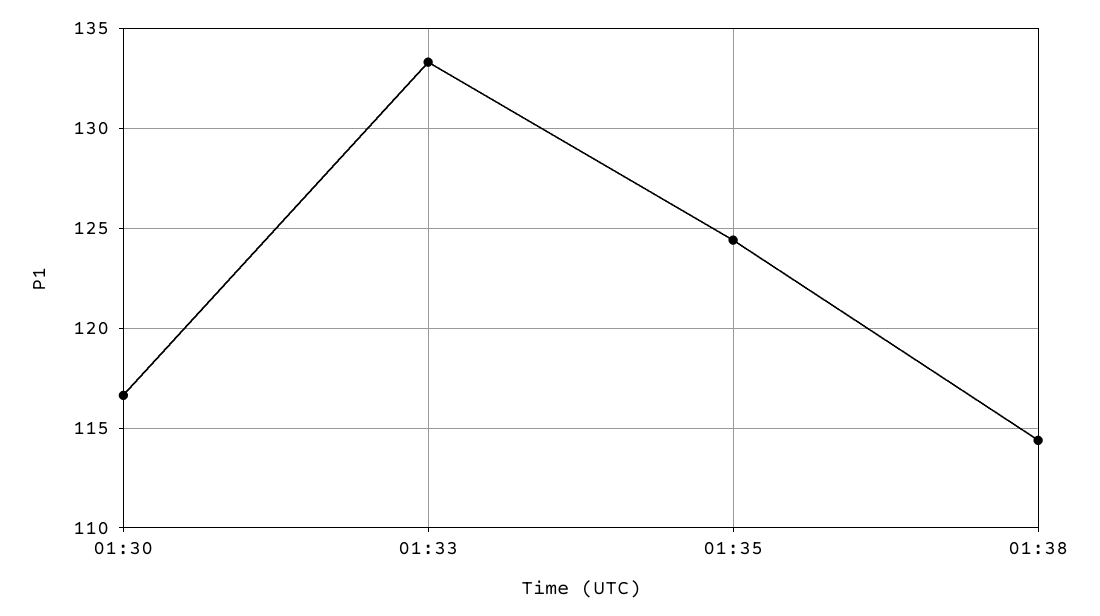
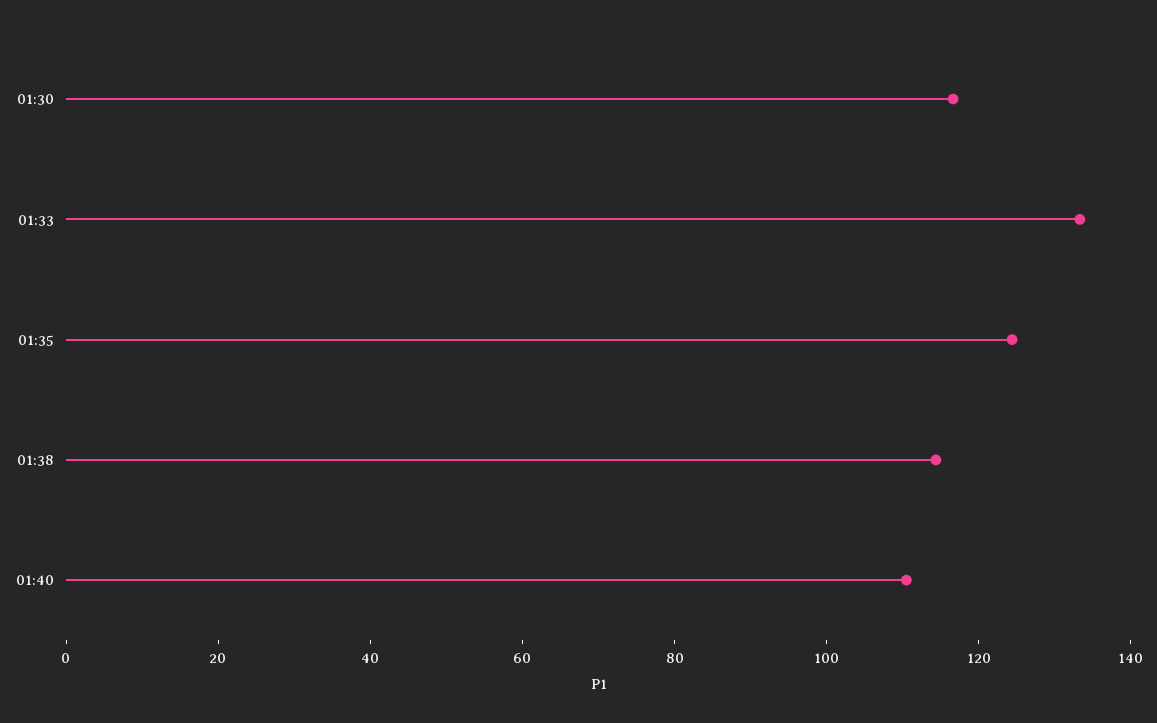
01:40: none -> 110

